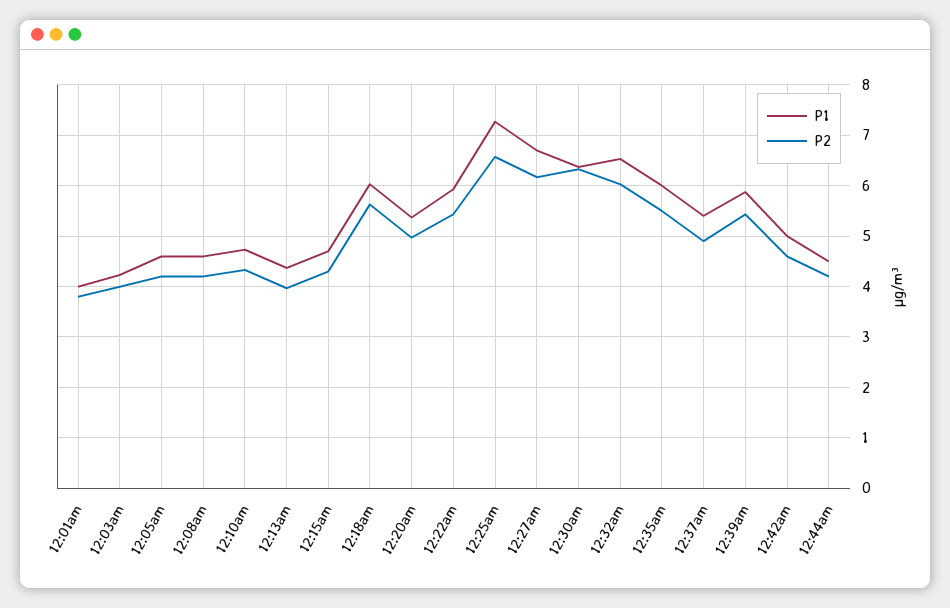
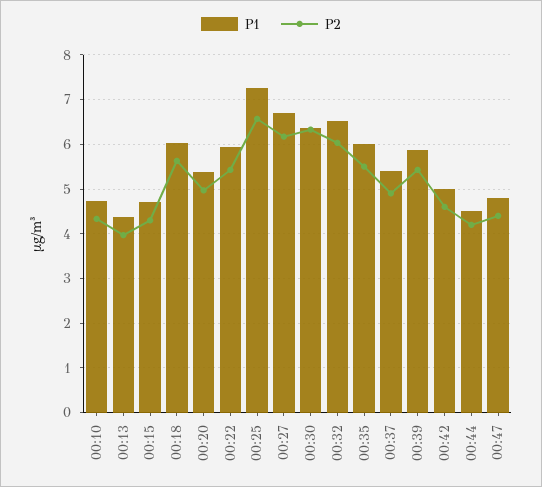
P1, 12:01am: 4 -> none
P2, 12:01am: 3.8 -> none
P1, 12:03am: 4.2 -> none
P2, 12:03am: 4 -> none
P1, 12:05am: 4.6 -> none
P2, 12:05am: 4.2 -> none
P1, 12:08am: 4.6 -> none
P2, 12:08am: 4.2 -> none
P1, 00:47: none -> 4.8
P2, 00:47: none -> 4.4

